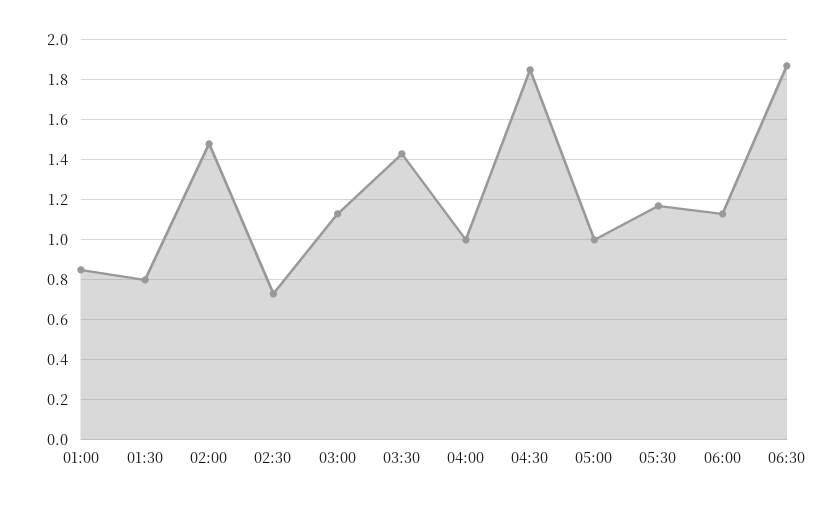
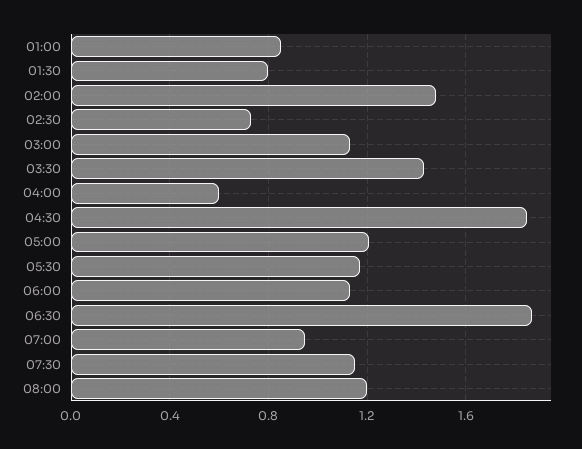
04:00: 1 -> 0.6
05:00: 1 -> 1.2
07:00: none -> 0.95
07:30: none -> 1.15
08:00: none -> 1.2

